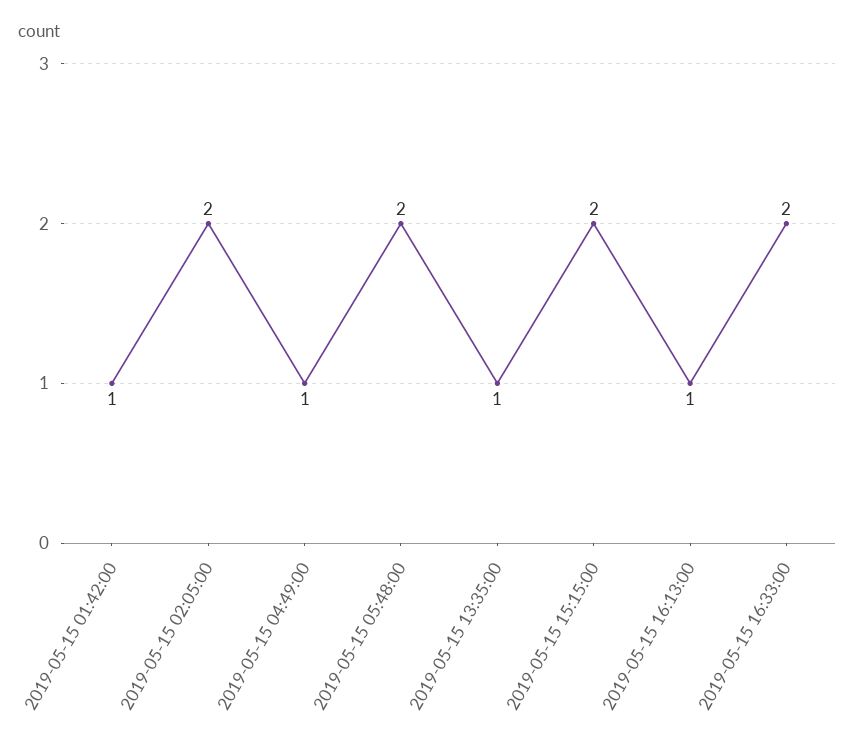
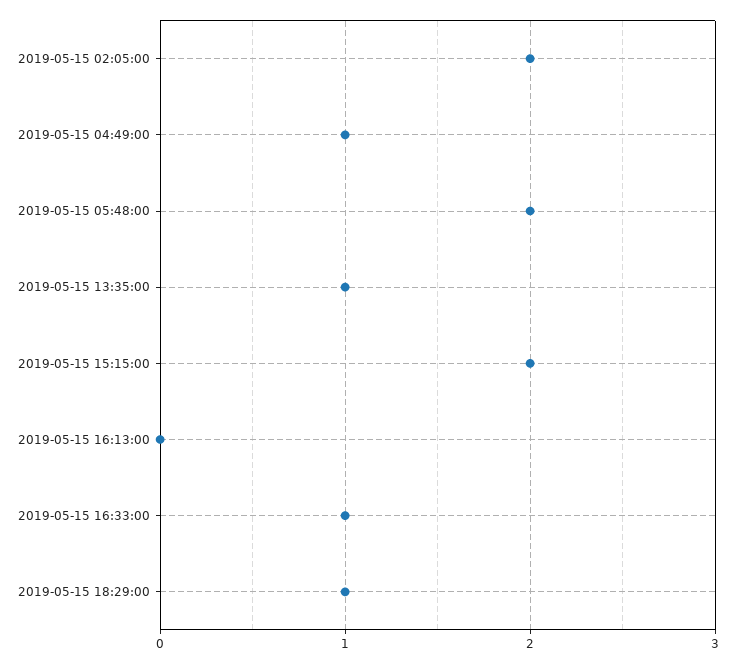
2019-05-15 01:42:00: 1 -> none
2019-05-15 16:13:00: 1 -> 0
2019-05-15 16:33:00: 2 -> 1
2019-05-15 18:29:00: none -> 1

